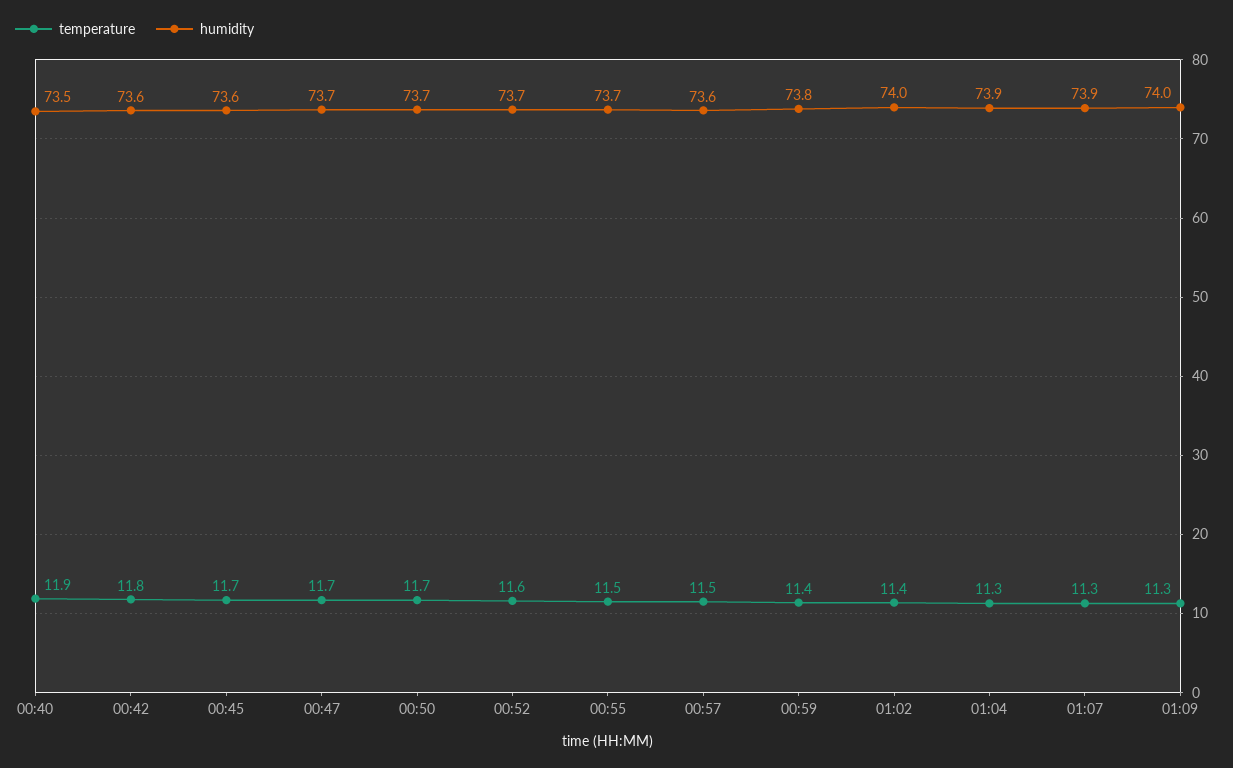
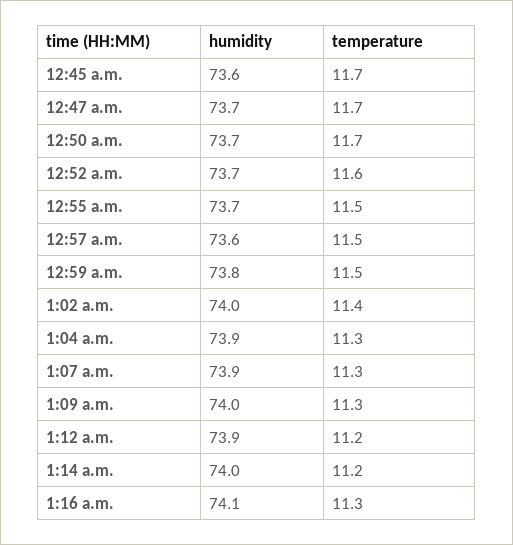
temperature, 00:40: 11.9 -> none
humidity, 00:40: 73.5 -> none
temperature, 00:42: 11.8 -> none
humidity, 00:42: 73.6 -> none
temperature, 00:59: 11.4 -> 11.5
humidity, 1:12 a.m.: none -> 73.9
temperature, 1:12 a.m.: none -> 11.2
humidity, 1:14 a.m.: none -> 74
temperature, 1:14 a.m.: none -> 11.2
humidity, 1:16 a.m.: none -> 74.1
temperature, 1:16 a.m.: none -> 11.3

